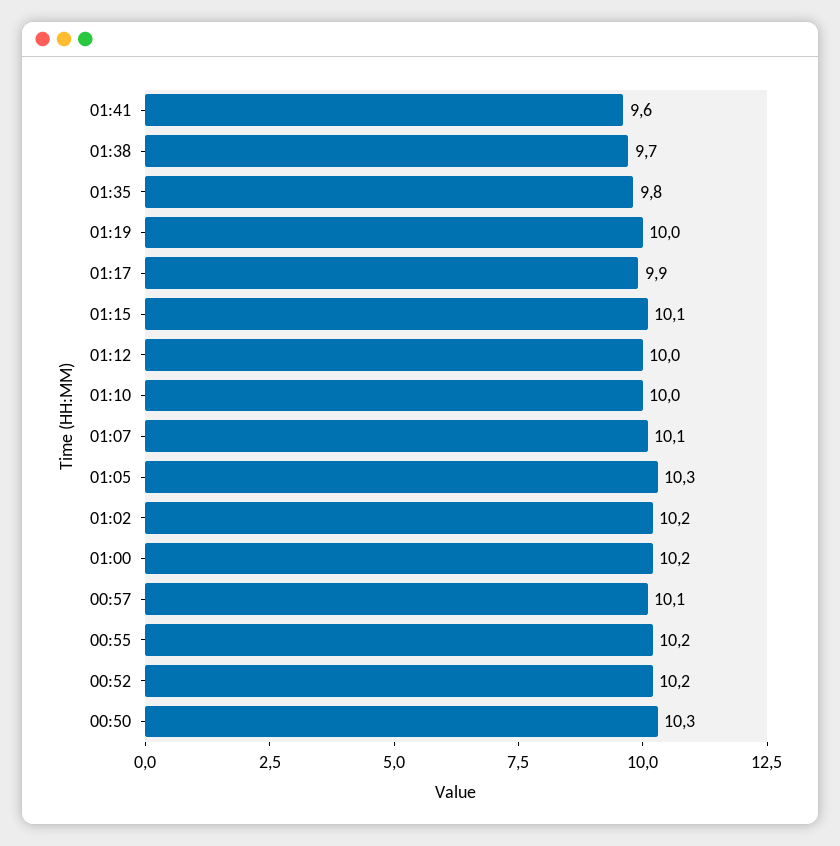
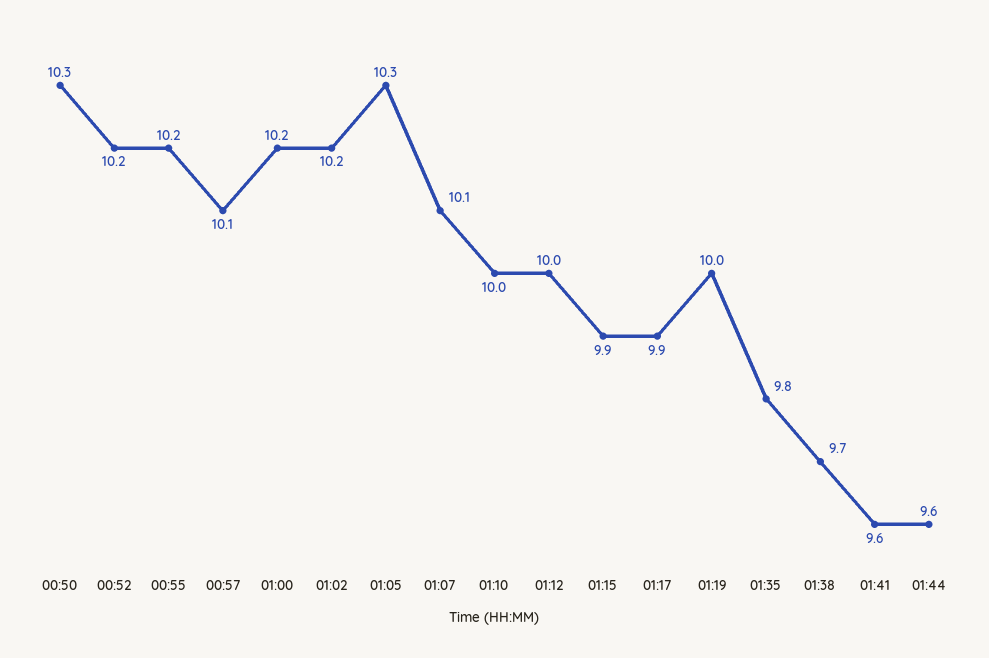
01:15: 10.1 -> 9.9
01:44: none -> 9.6

